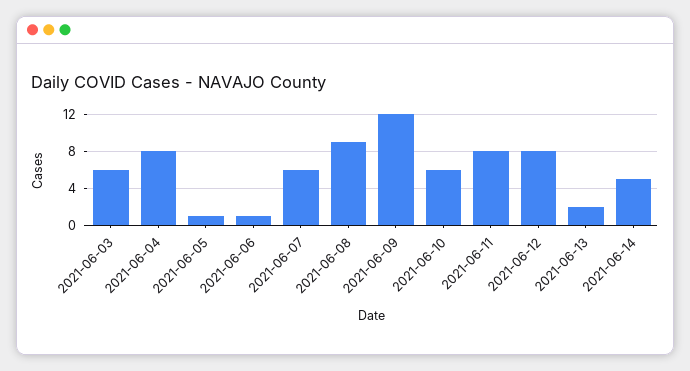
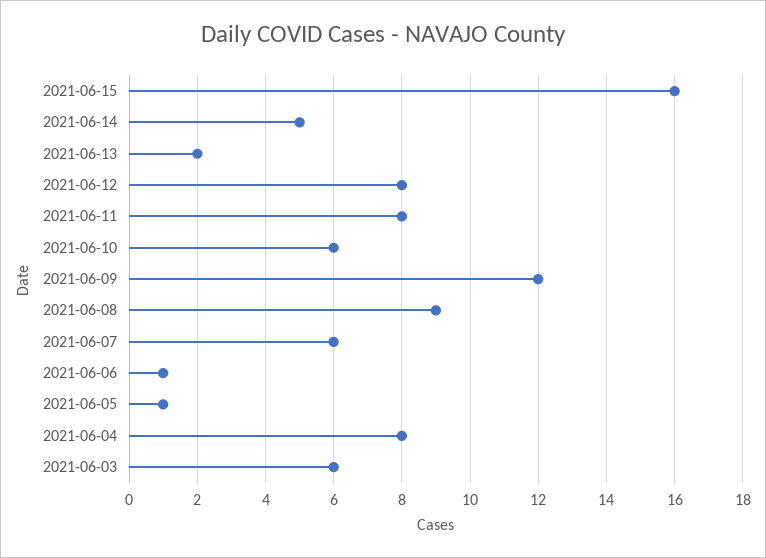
2021-06-15: none -> 16

